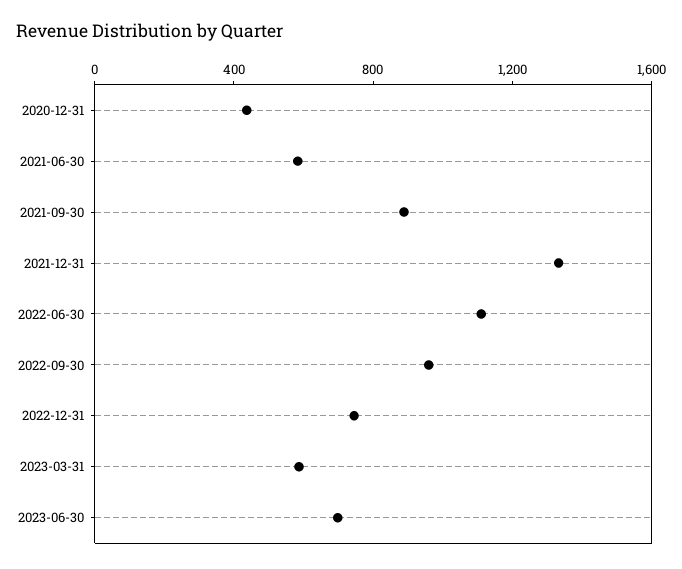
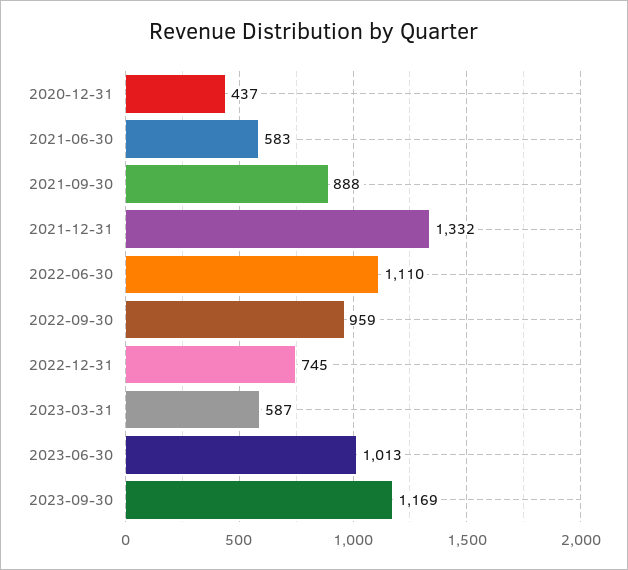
2023-06-30: 700 -> 1013
2023-09-30: none -> 1169

